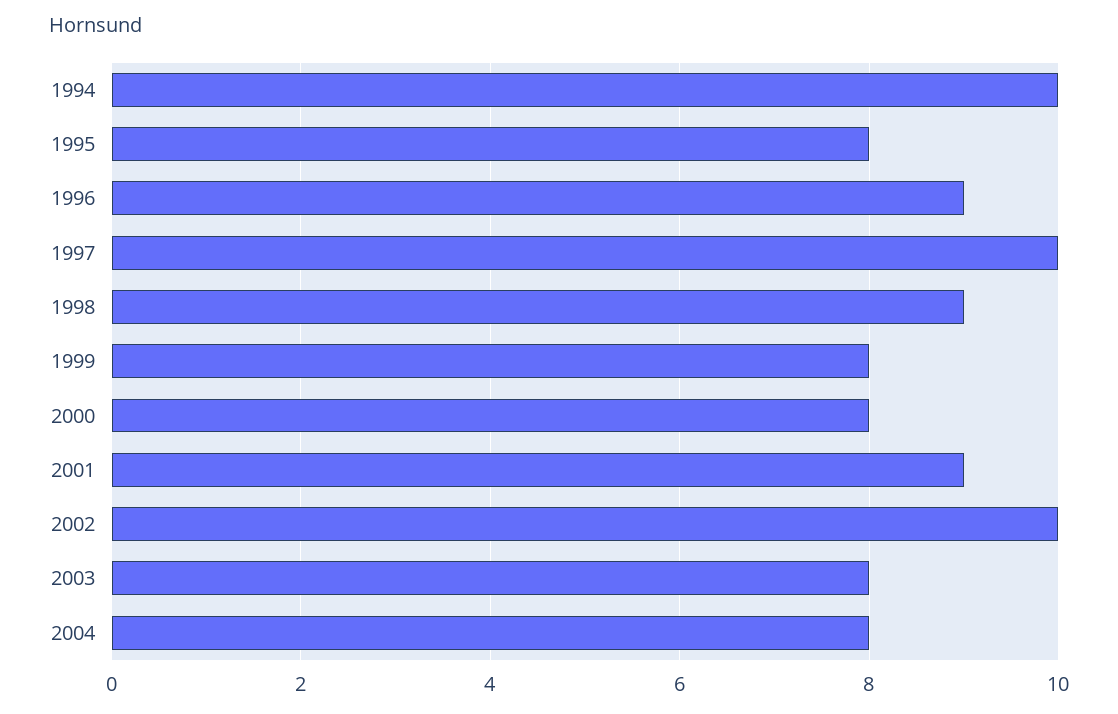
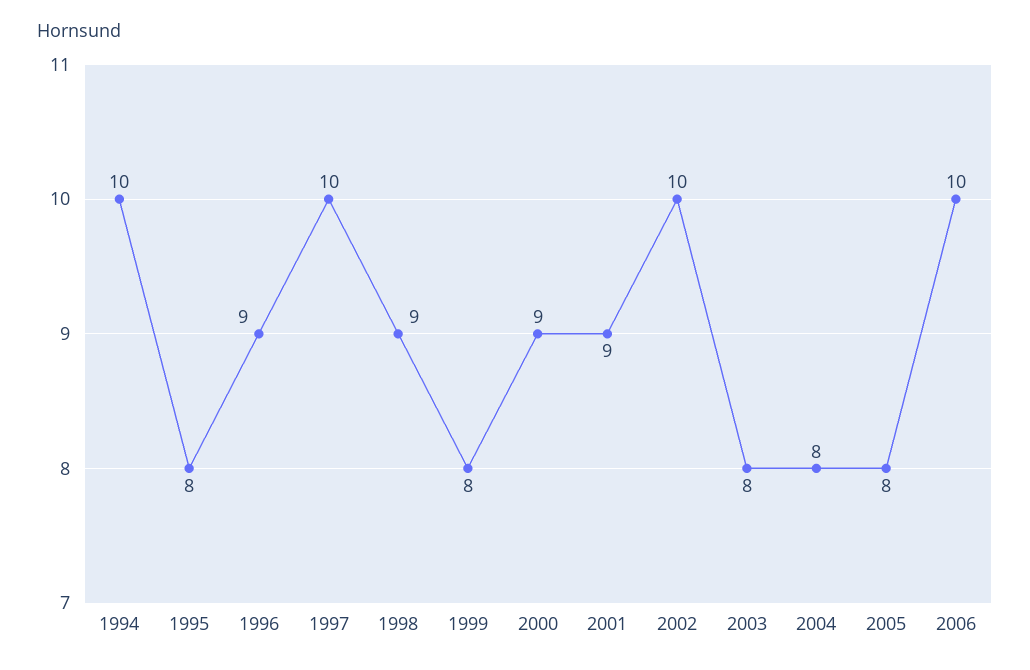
2000: 8 -> 9
2005: none -> 8
2006: none -> 10

